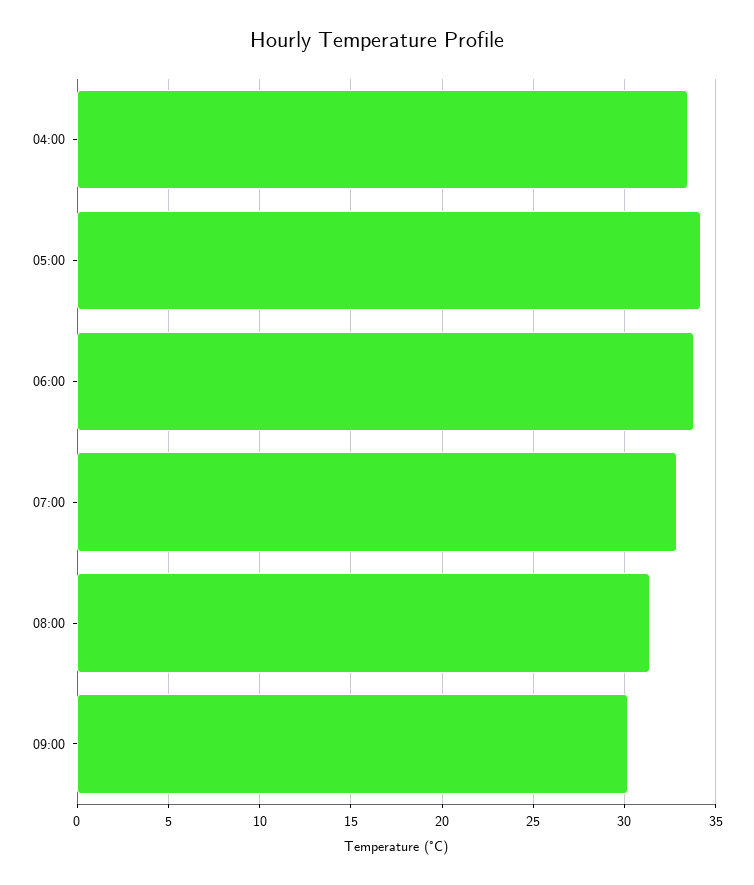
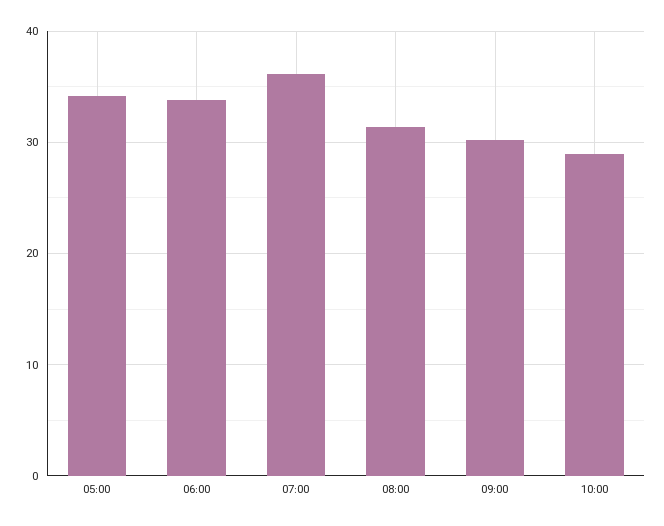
04:00: 33.5 -> none
07:00: 33 -> 36
10:00: none -> 29

